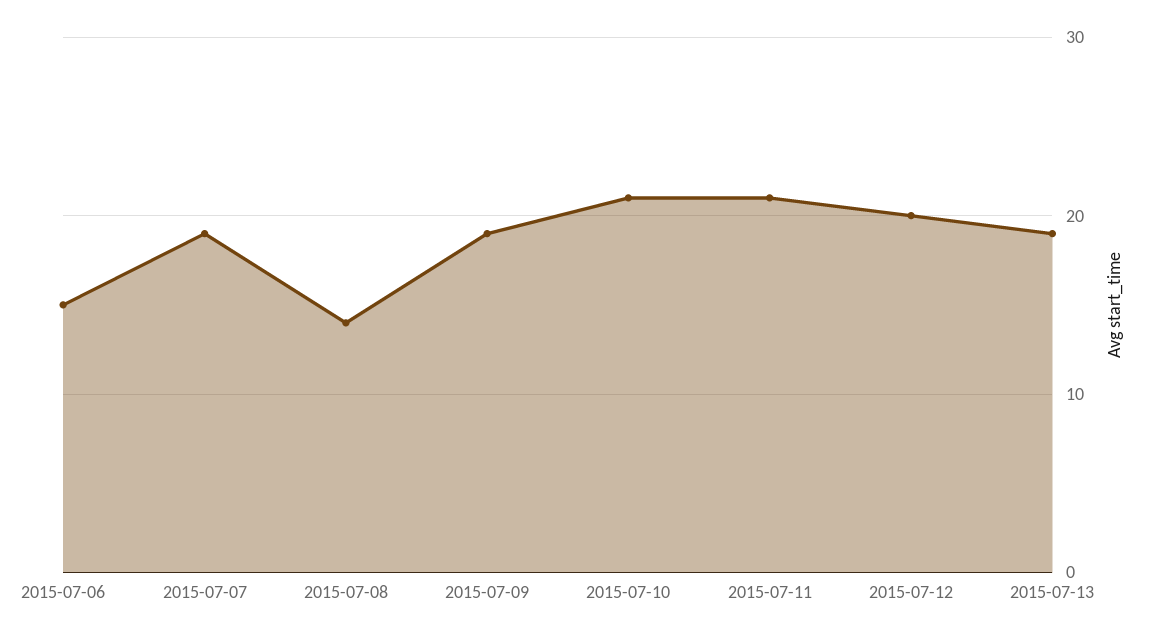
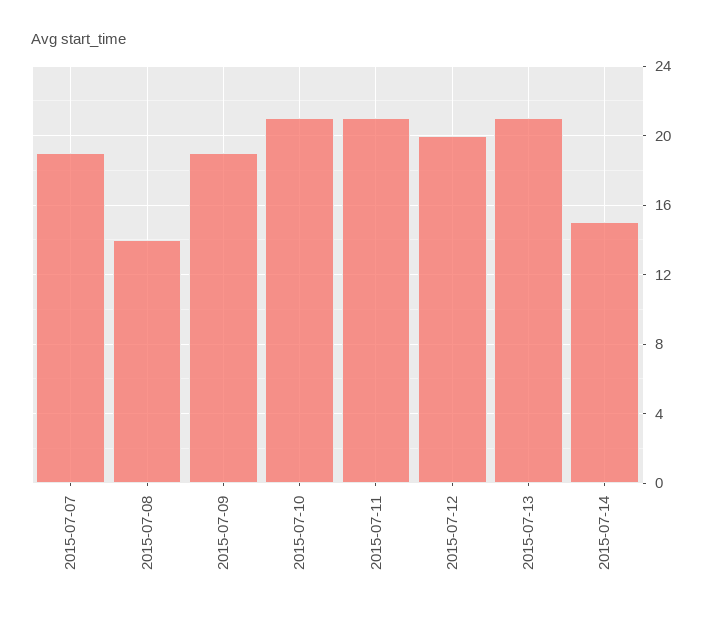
2015-07-06: 15 -> none
2015-07-13: 19 -> 21
2015-07-14: none -> 15

